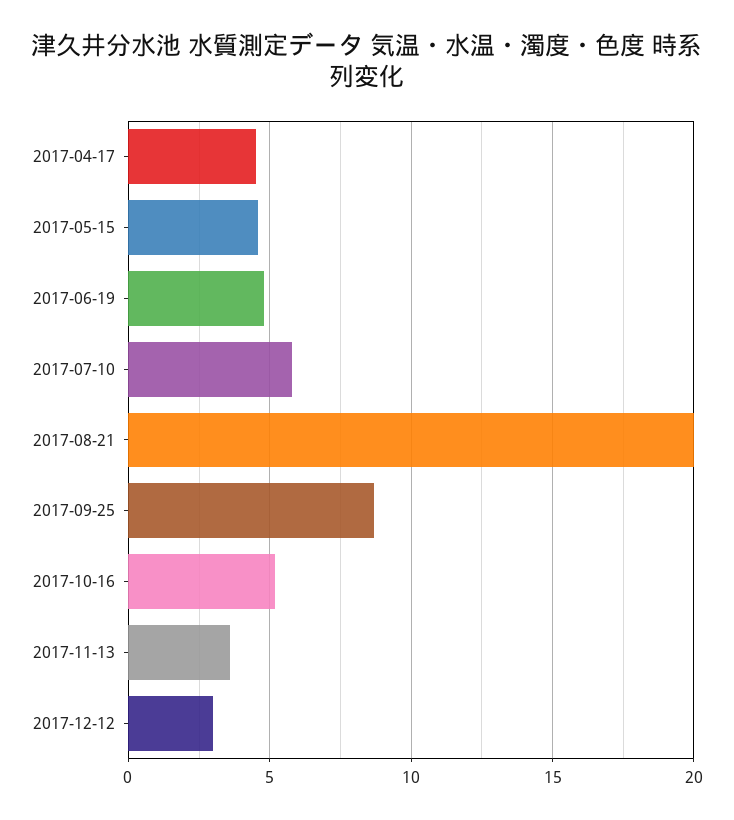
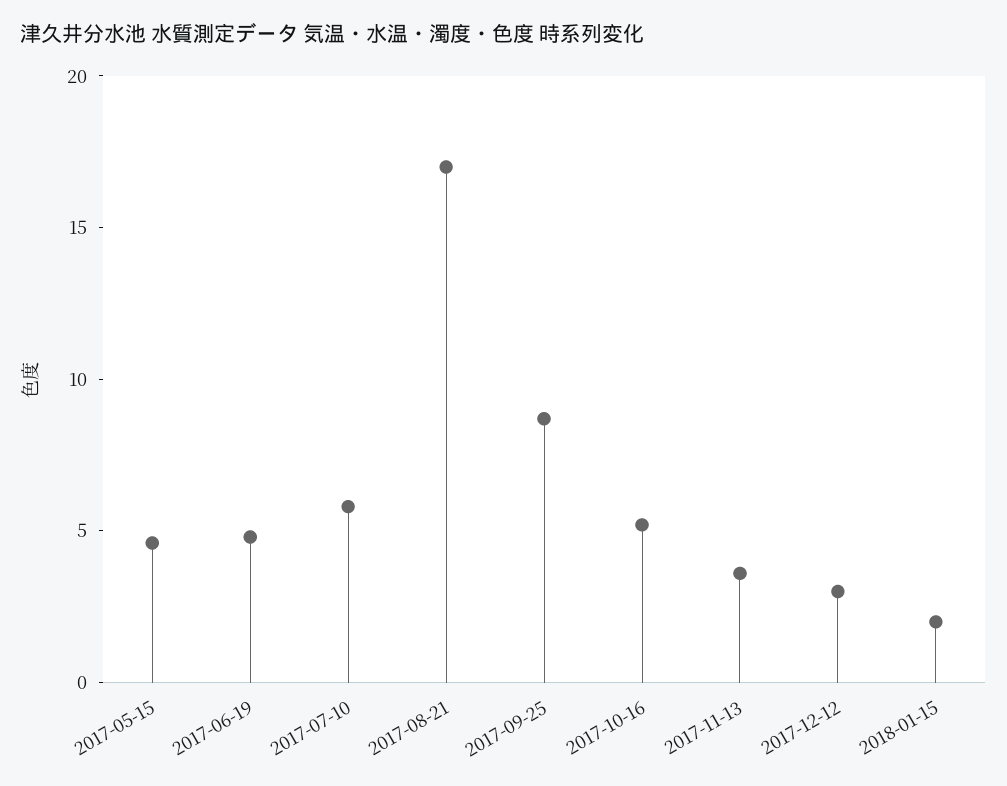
2017-04-17: 4.5 -> none
2017-08-21: 20 -> 17
2018-01-15: none -> 2

